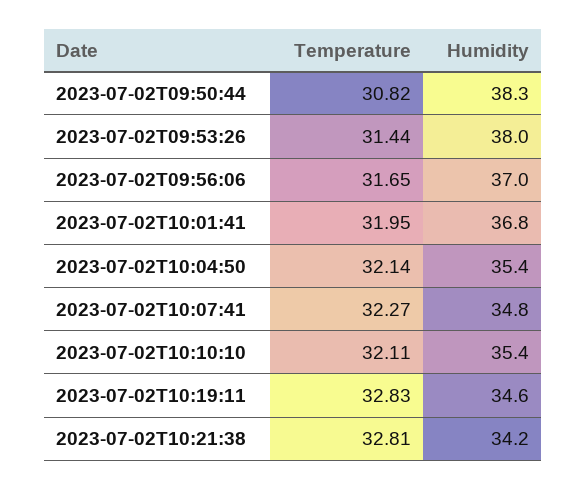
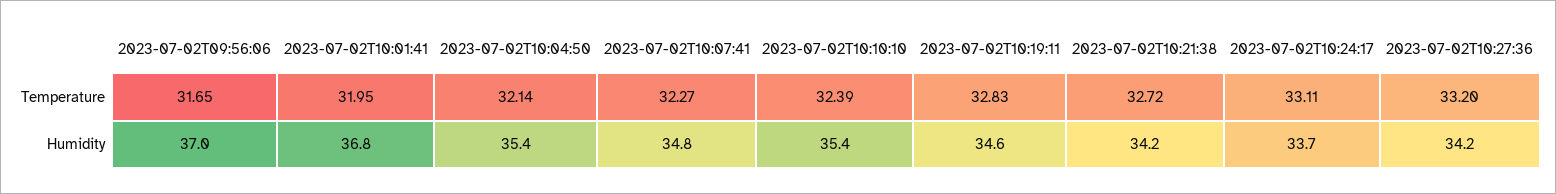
Temperature, 2023-07-02T09:50:44: 30.82 -> none
Humidity, 2023-07-02T09:50:44: 38.3 -> none
Temperature, 2023-07-02T09:53:26: 31.44 -> none
Humidity, 2023-07-02T09:53:26: 38 -> none
Temperature, 2023-07-02T10:10:10: 32.11 -> 32.39
Temperature, 2023-07-02T10:21:38: 32.81 -> 32.72
Temperature, 2023-07-02T10:24:17: none -> 33.11
Temperature, 2023-07-02T10:27:36: none -> 33.2
Humidity, 2023-07-02T10:24:17: none -> 33.7
Humidity, 2023-07-02T10:27:36: none -> 34.2

